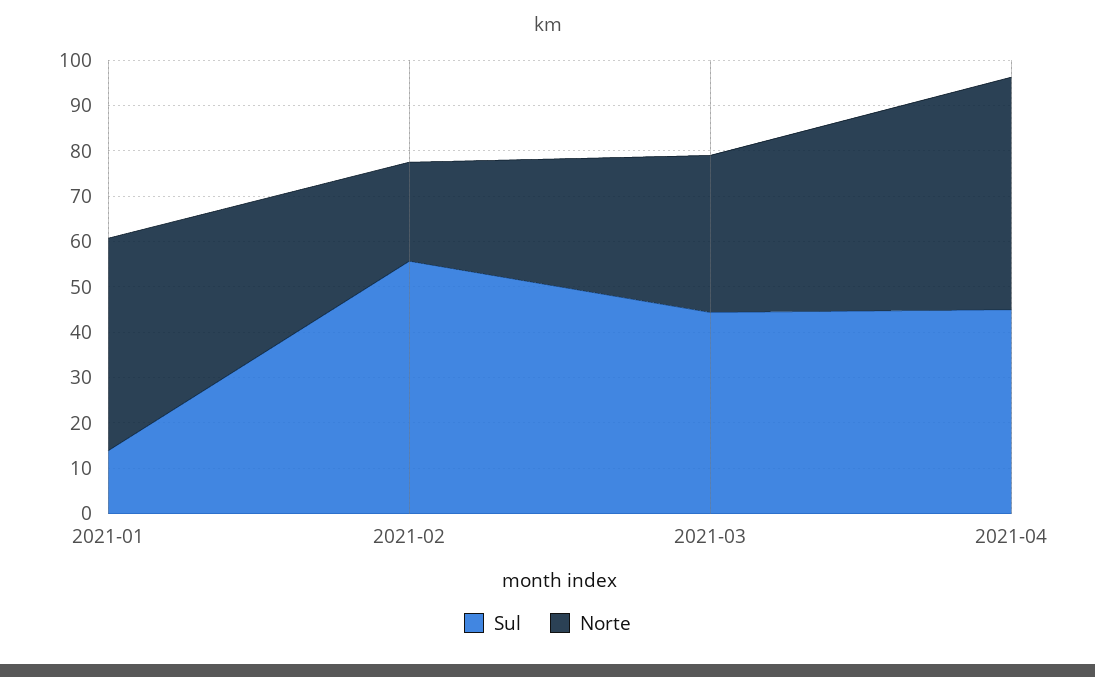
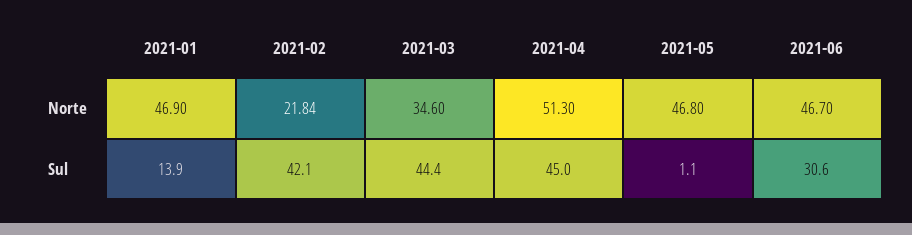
Sul, 2021-02: 56 -> 42.1
Norte, 2021-05: none -> 46.8
Norte, 2021-06: none -> 46.7
Sul, 2021-05: none -> 1.1
Sul, 2021-06: none -> 30.6

